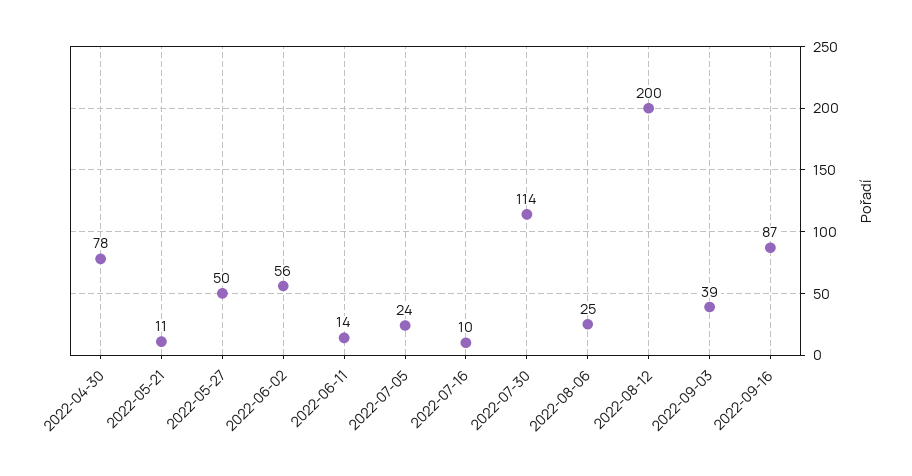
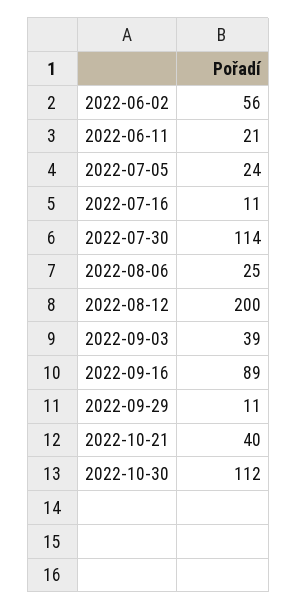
2022-04-30: 78 -> none
2022-05-21: 11 -> none
2022-05-27: 50 -> none
2022-06-11: 14 -> 21
2022-07-16: 10 -> 11
2022-09-16: 87 -> 89
2022-09-29: none -> 11
2022-10-21: none -> 40
2022-10-30: none -> 112

